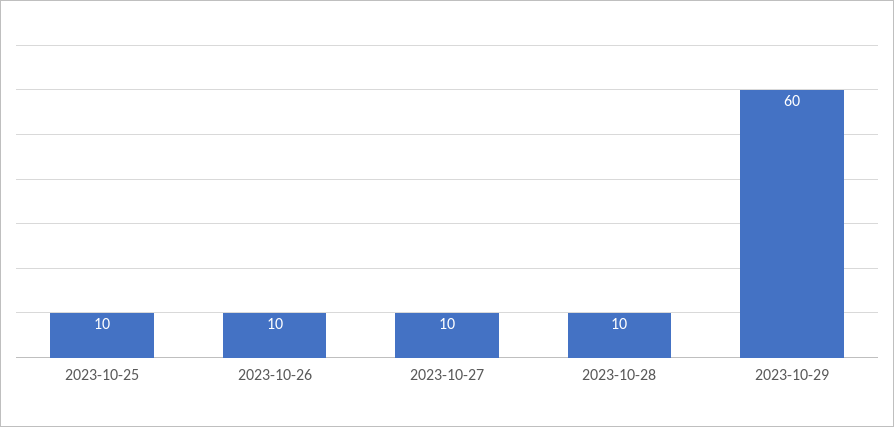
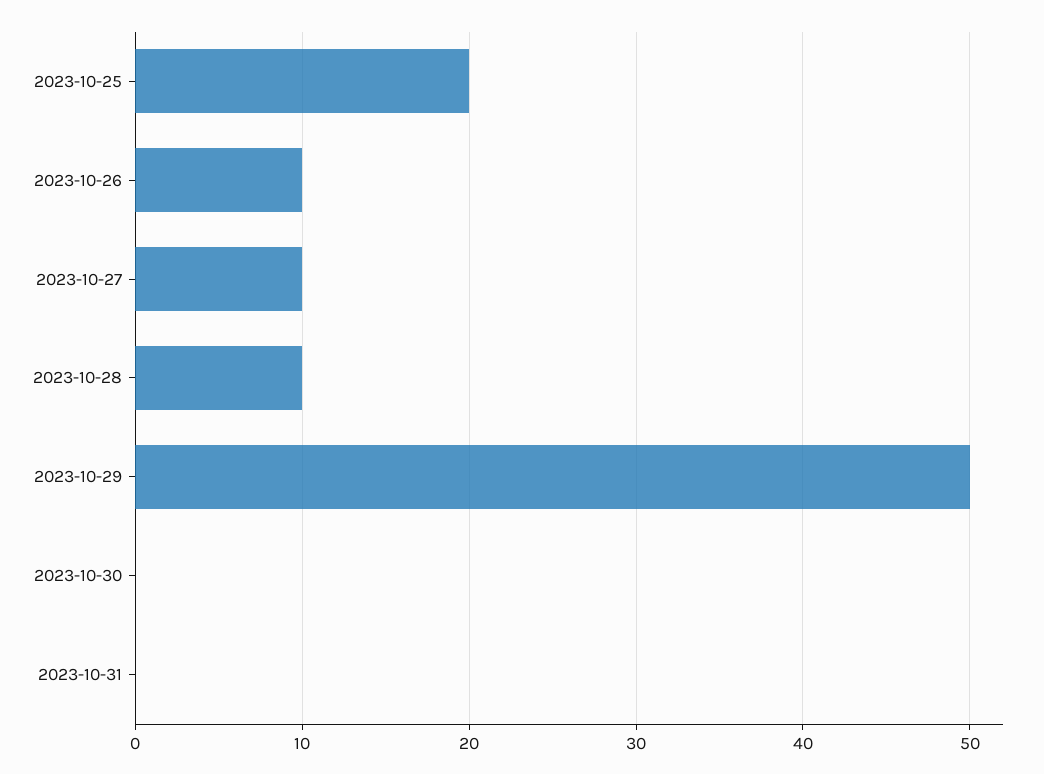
2023-10-25: 10 -> 20
2023-10-29: 60 -> 50
2023-10-30: none -> 0
2023-10-31: none -> 0

